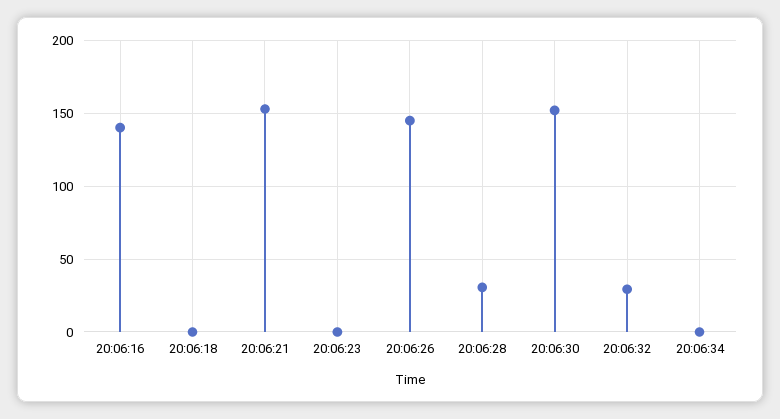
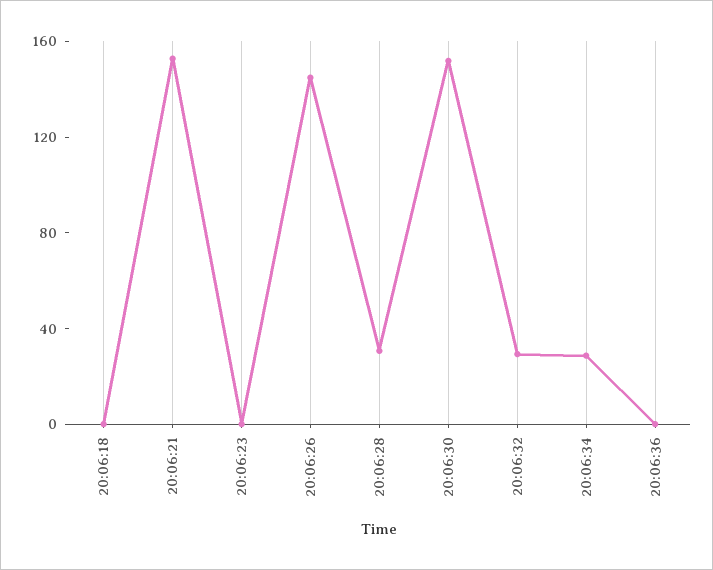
20:06:16: 140 -> none
20:06:34: 0 -> 30
20:06:36: none -> 0

